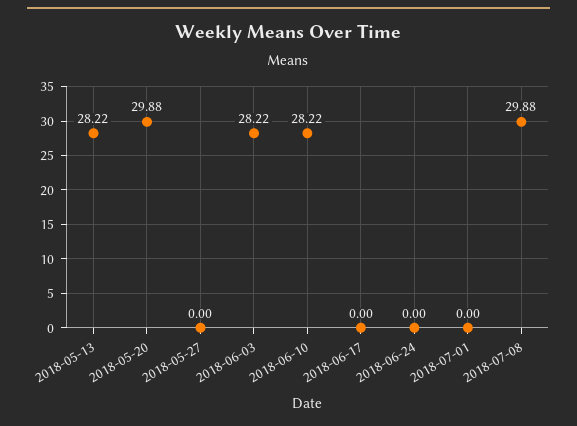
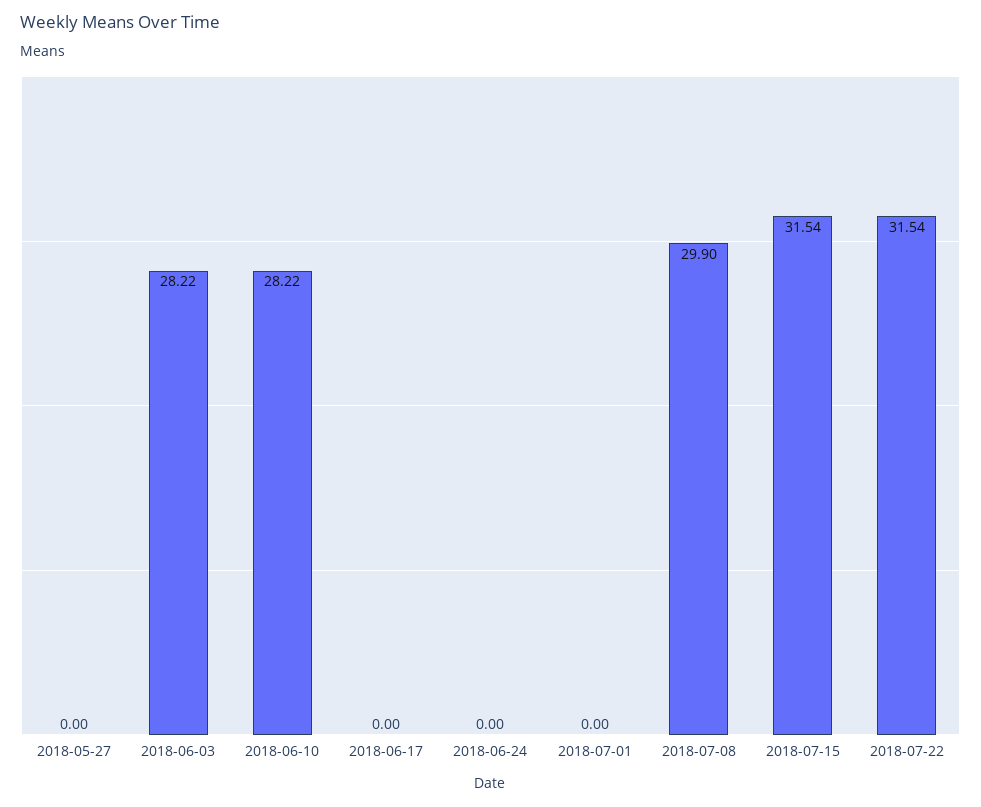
2018-05-13: 28.22 -> none
2018-05-20: 29.88 -> none
2018-07-08: 29.88 -> 29.9
2018-07-15: none -> 31.54
2018-07-22: none -> 31.54

